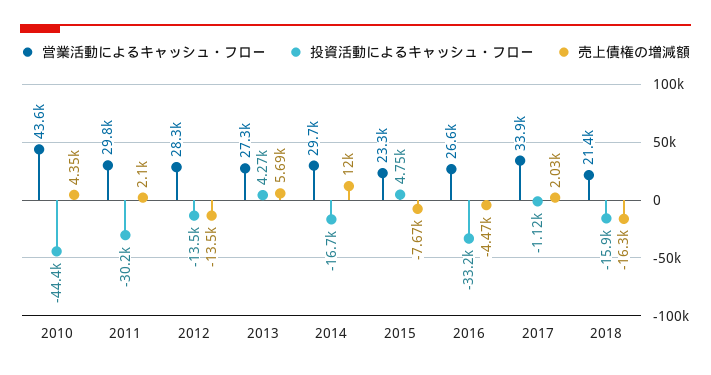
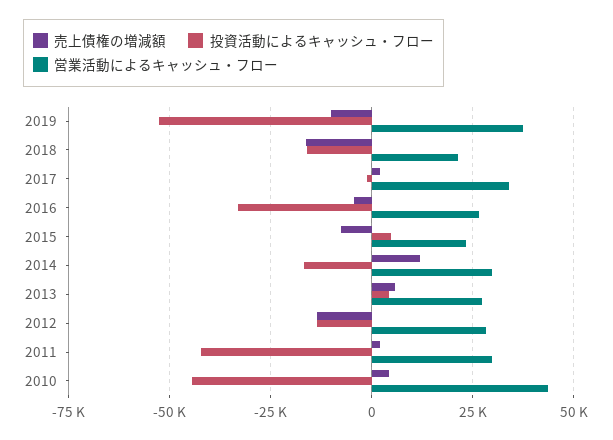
投資活動によるキャッシュ・フロー, 2011: -30200 -> -42500
売上債権の増減額, 2019: none -> -10000
投資活動によるキャッシュ・フロー, 2019: none -> -52500
営業活動によるキャッシュ・フロー, 2019: none -> 37500

